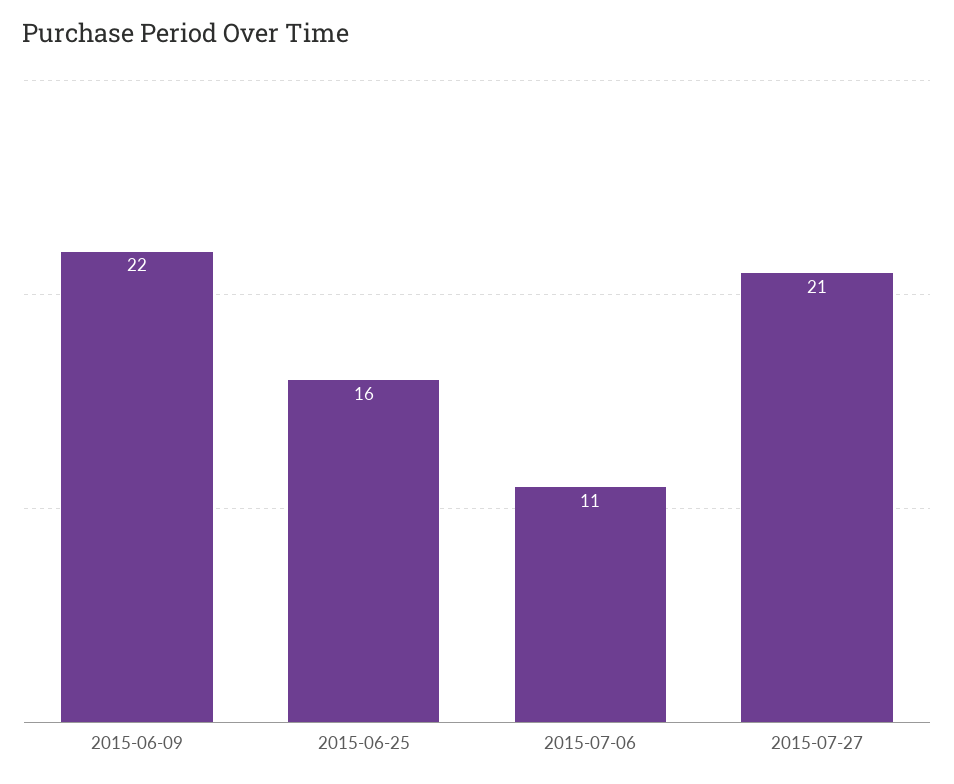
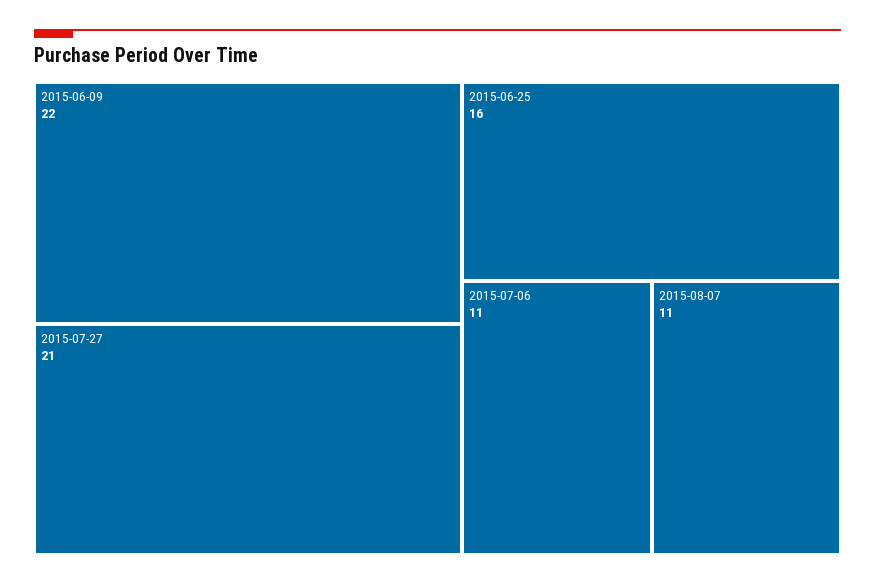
2015-08-07: none -> 11

